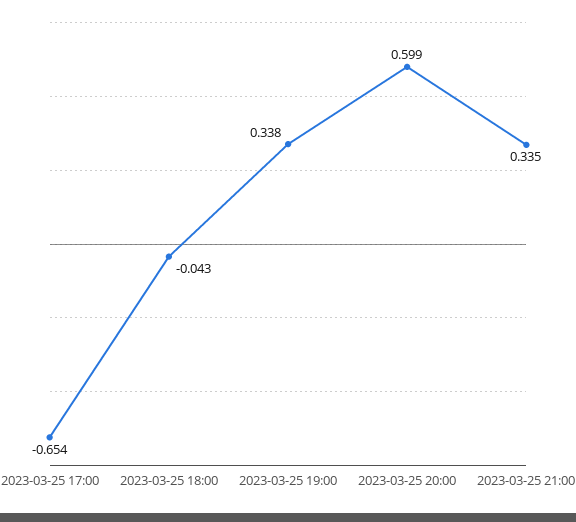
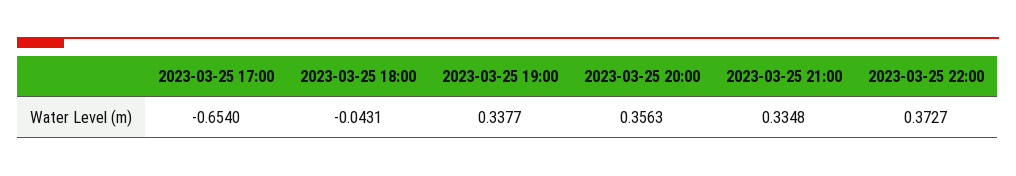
2023-03-25 20:00: 0.599 -> 0.3563
2023-03-25 22:00: none -> 0.3727

